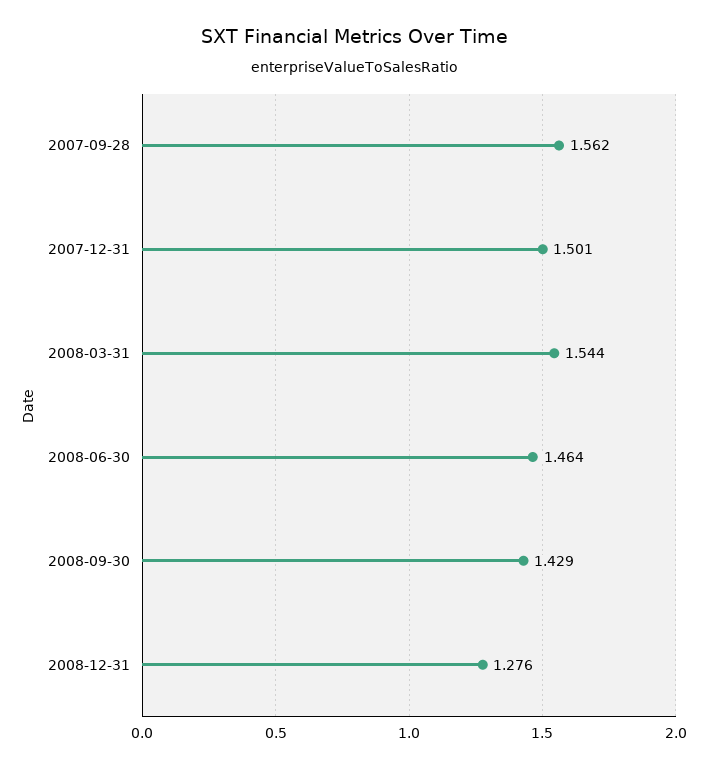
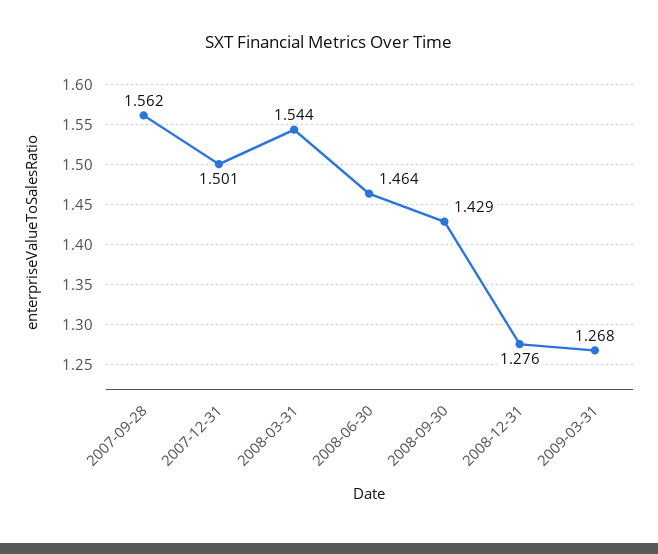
2009-03-31: none -> 1.268

